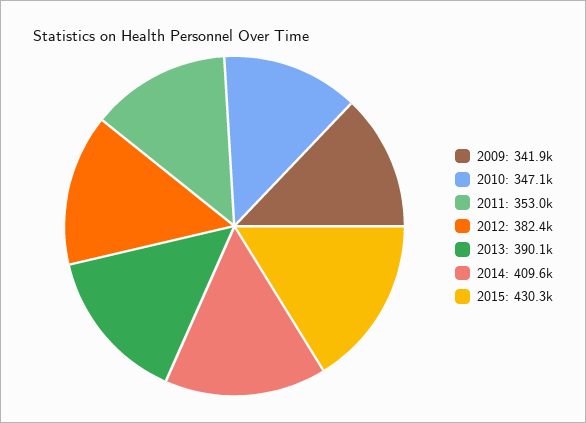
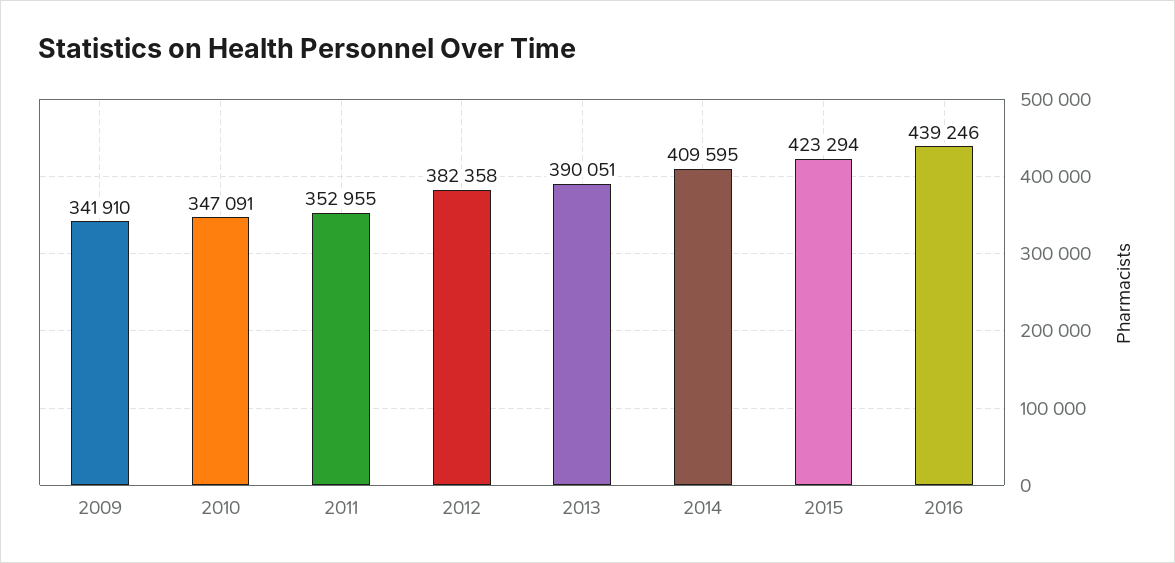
2015: 430300 -> 423294
2016: none -> 439246

